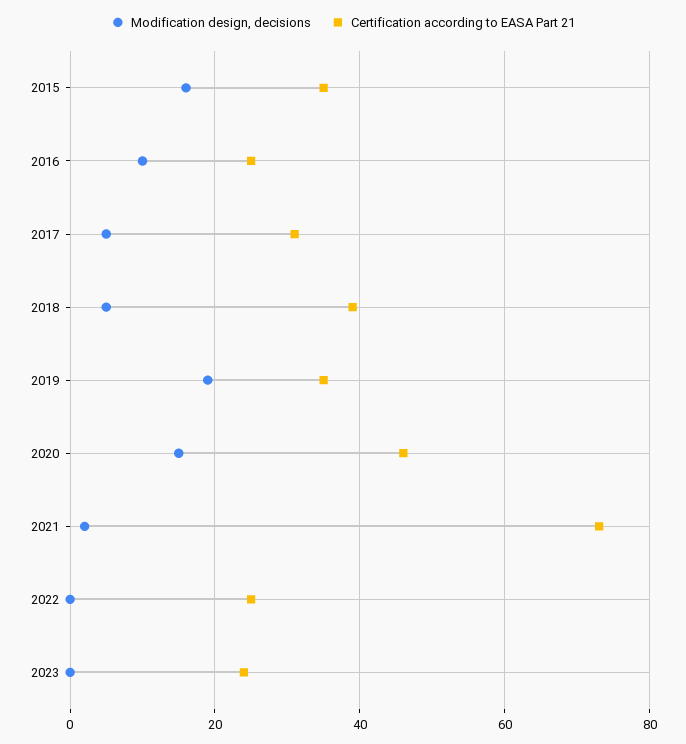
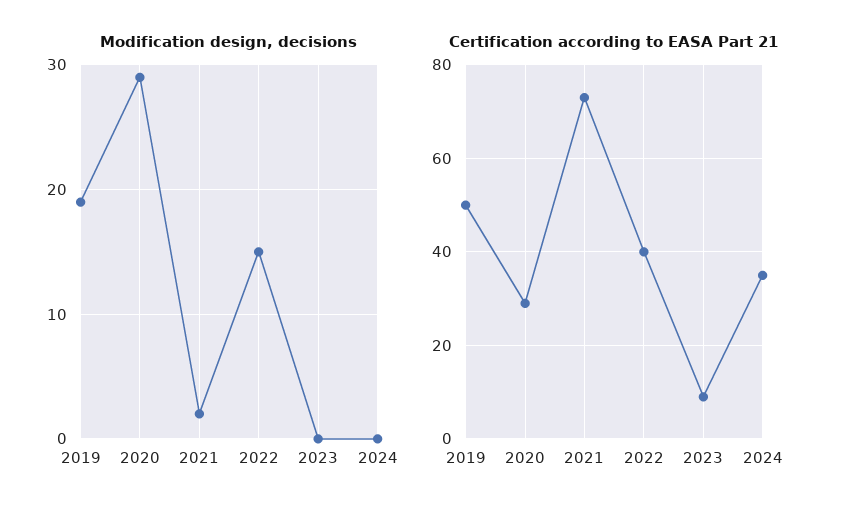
Modification design, decisions, 2015: 15 -> none
Certification according to EASA Part 21, 2015: 35 -> none
Modification design, decisions, 2016: 10 -> none
Certification according to EASA Part 21, 2016: 25 -> none
Modification design, decisions, 2017: 5 -> none
Certification according to EASA Part 21, 2017: 30 -> none
Modification design, decisions, 2018: 5 -> none
Certification according to EASA Part 21, 2018: 40 -> none
Certification according to EASA Part 21, 2019: 35 -> 50
Modification design, decisions, 2020: 15 -> 29
Certification according to EASA Part 21, 2020: 45 -> 30
Modification design, decisions, 2022: 0 -> 15
Certification according to EASA Part 21, 2022: 25 -> 40
Certification according to EASA Part 21, 2023: 25 -> 10
Modification design, decisions, 2024: none -> 0
Certification according to EASA Part 21, 2024: none -> 35

